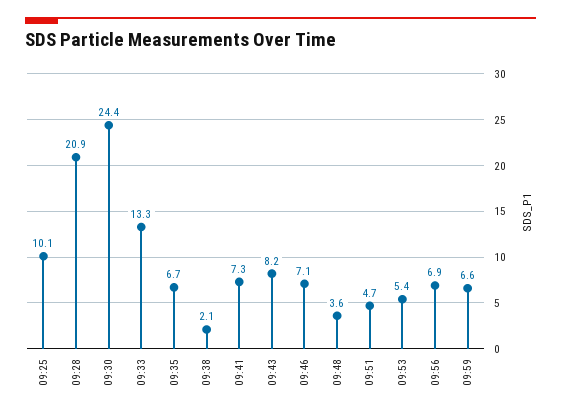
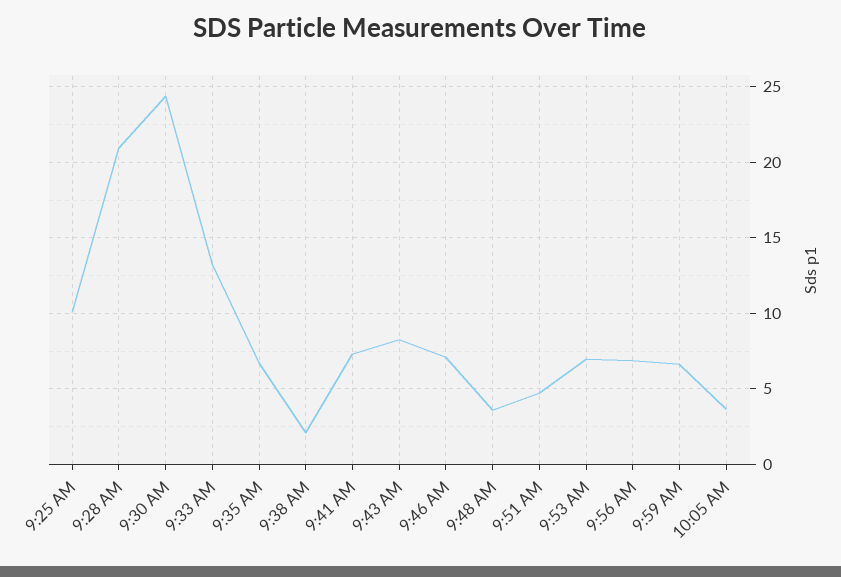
09:53: 5.4 -> 7
10:05 AM: none -> 3.5

